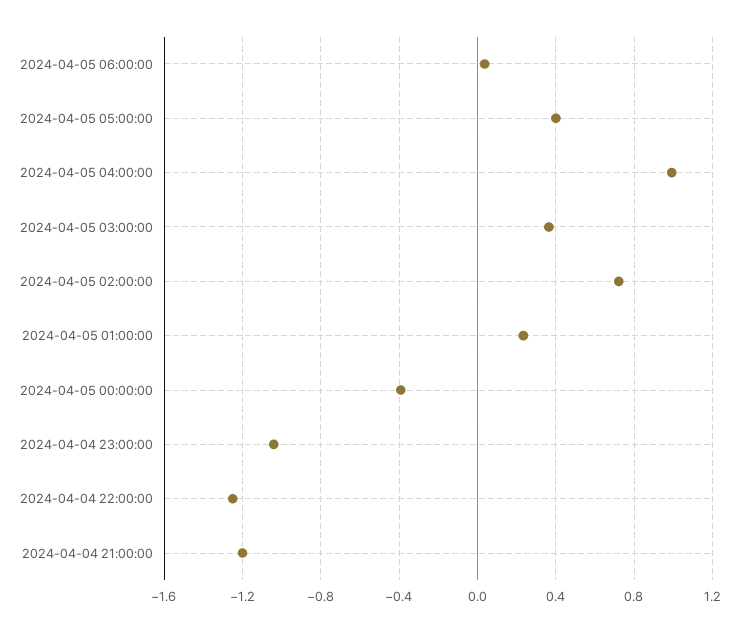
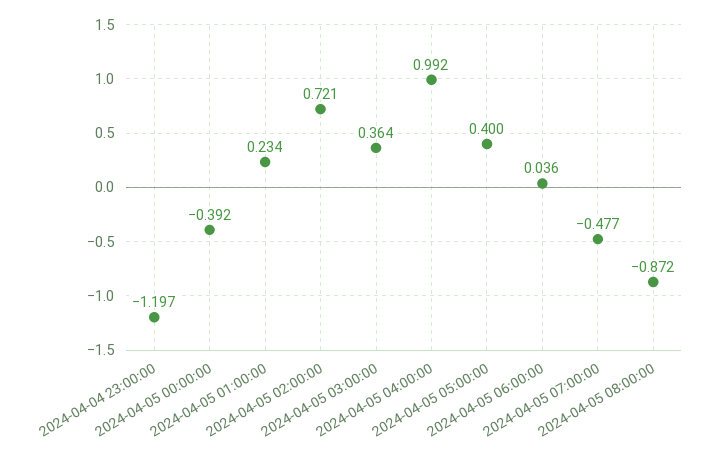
2024-04-04 23:00:00: -1.05 -> -1.197
2024-04-04 22:00:00: -1.25 -> none
2024-04-04 21:00:00: -1.2 -> none
2024-04-05 07:00:00: none -> -0.477
2024-04-05 08:00:00: none -> -0.872

